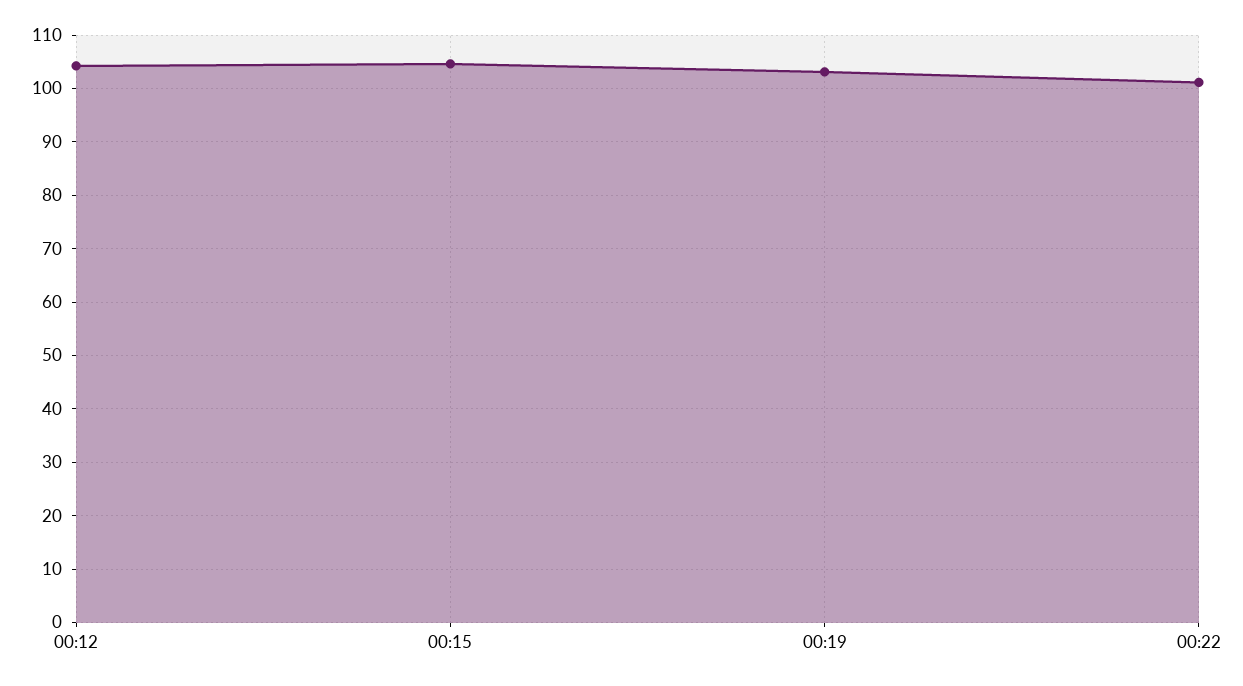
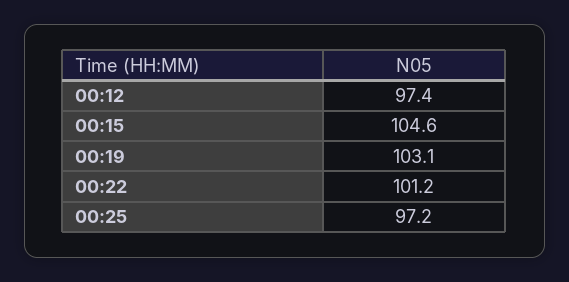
00:12: 104 -> 97.4
00:25: none -> 97.2

